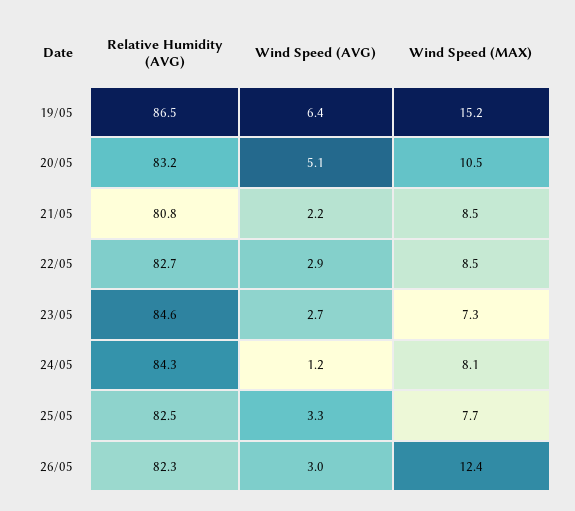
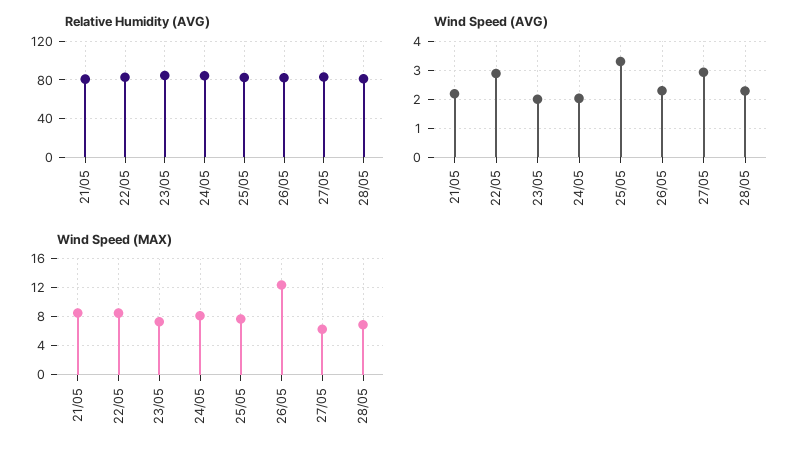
Relative Humidity (AVG), 19/05: 86.5 -> none
Wind Speed (AVG), 19/05: 6.4 -> none
Wind Speed (MAX), 19/05: 15.2 -> none
Relative Humidity (AVG), 20/05: 83.2 -> none
Wind Speed (AVG), 20/05: 5.1 -> none
Wind Speed (MAX), 20/05: 10.5 -> none
Wind Speed (AVG), 23/05: 2.7 -> 2
Wind Speed (AVG), 24/05: 1.2 -> 2
Wind Speed (AVG), 26/05: 3 -> 2.25
Relative Humidity (AVG), 27/05: none -> 80
Relative Humidity (AVG), 28/05: none -> 80
Wind Speed (AVG), 27/05: none -> 3
Wind Speed (AVG), 28/05: none -> 2.25
Wind Speed (MAX), 27/05: none -> 6
Wind Speed (MAX), 28/05: none -> 7

